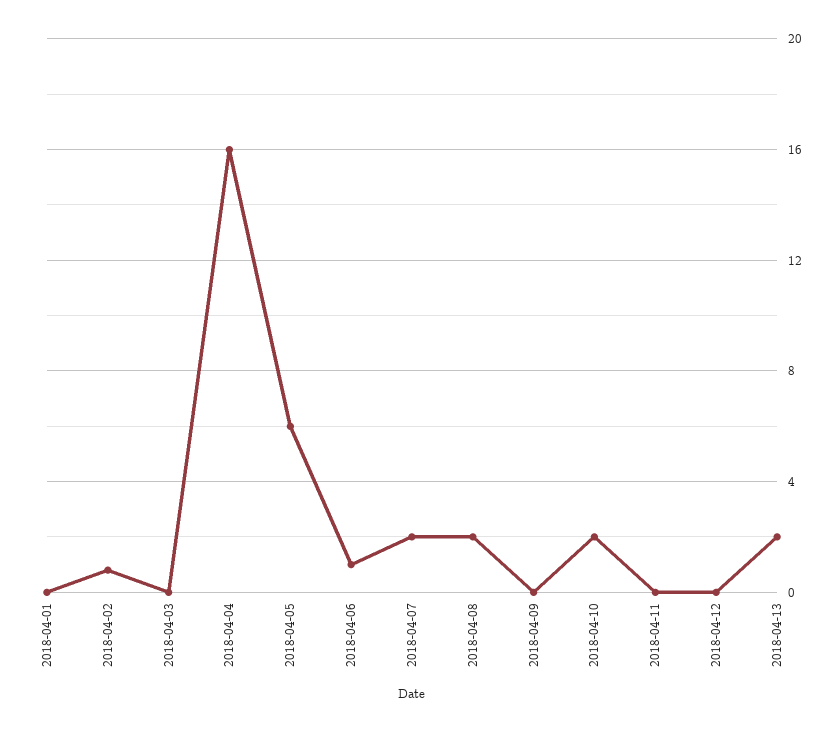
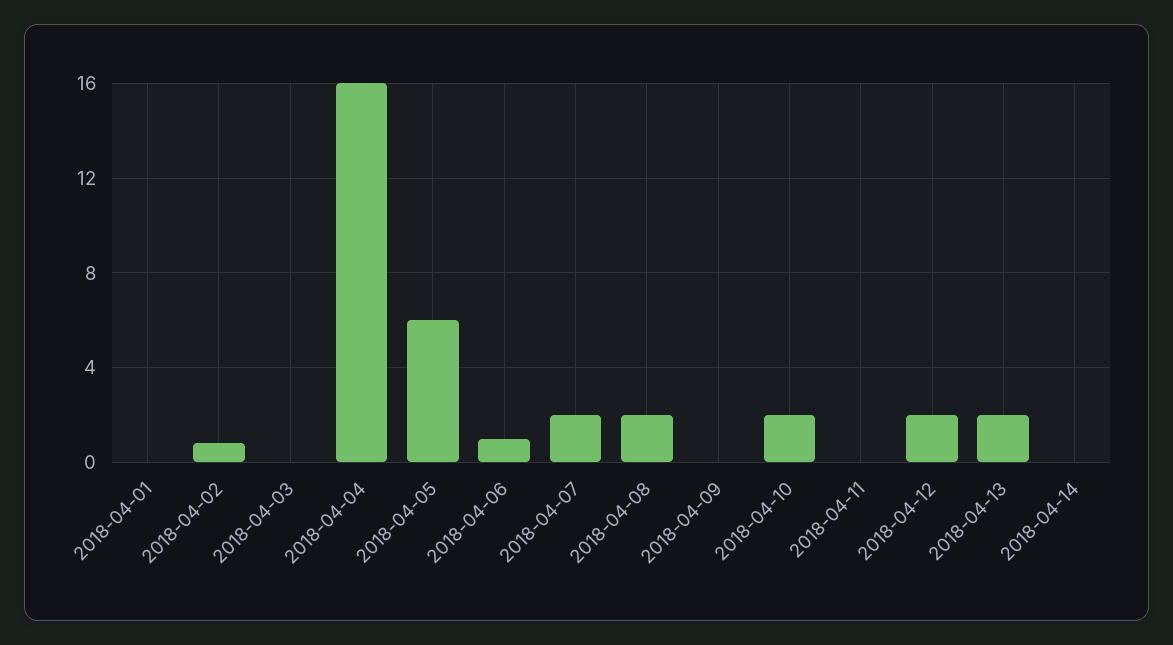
2018-04-12: 0 -> 2
2018-04-14: none -> 0

